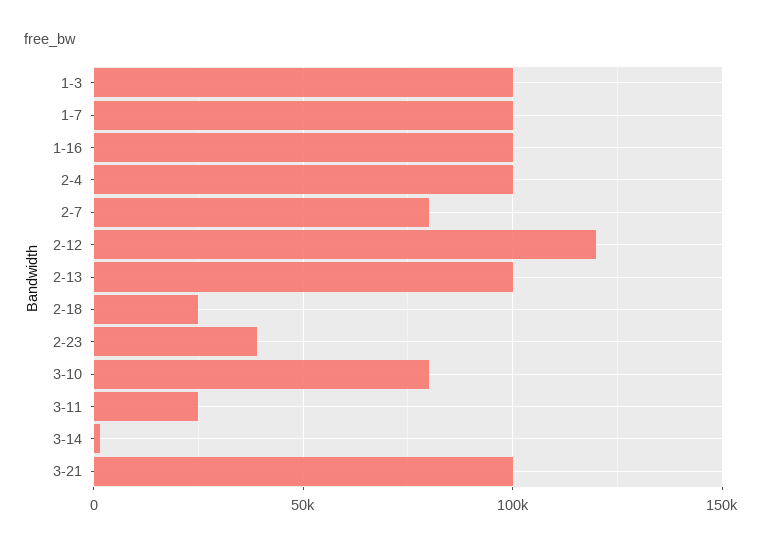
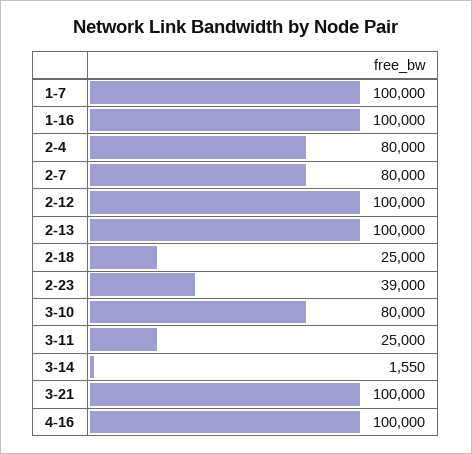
1-3: 100000 -> none
2-4: 100000 -> 80000
2-12: 120000 -> 100000
4-16: none -> 100000

